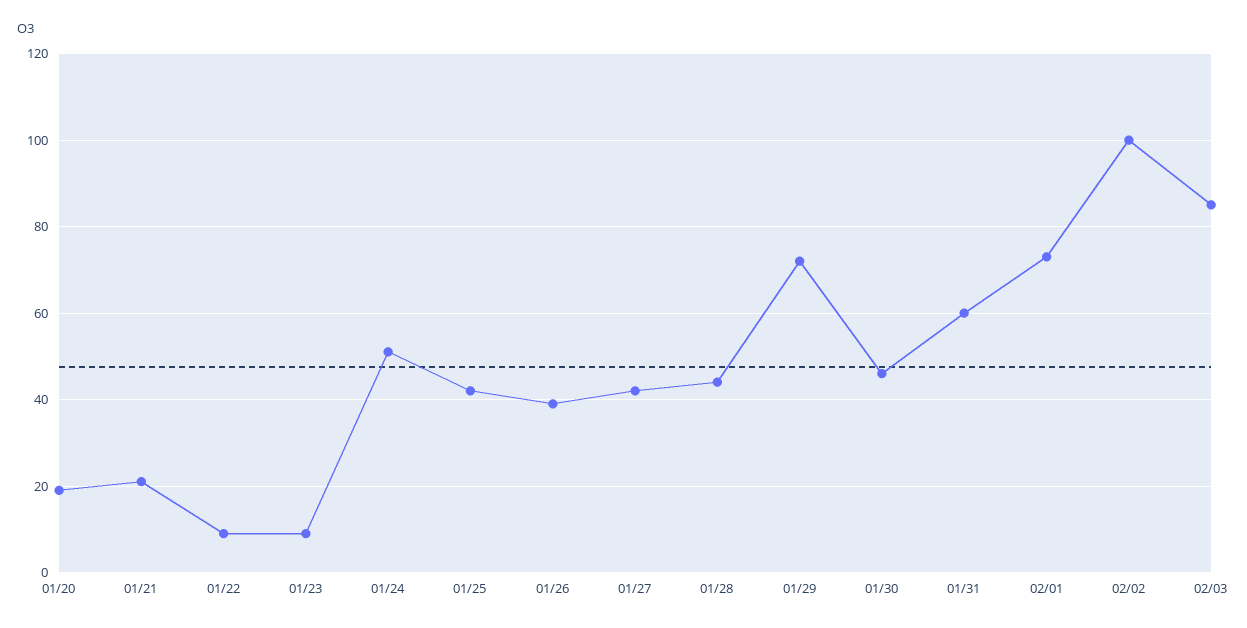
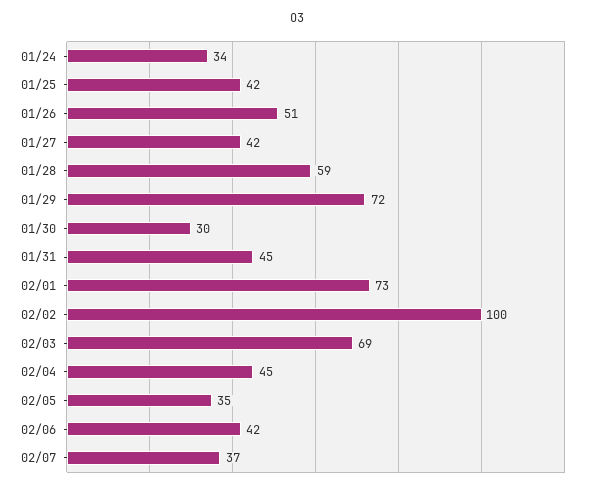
01/20: 20 -> none
01/21: 20 -> none
01/22: 10 -> none
01/23: 10 -> none
01/24: 50 -> 34
01/26: 40 -> 51
01/28: 45 -> 59
01/30: 45 -> 30
01/31: 60 -> 45
02/03: 85 -> 69
02/04: none -> 45
02/05: none -> 35
02/06: none -> 42
02/07: none -> 37

